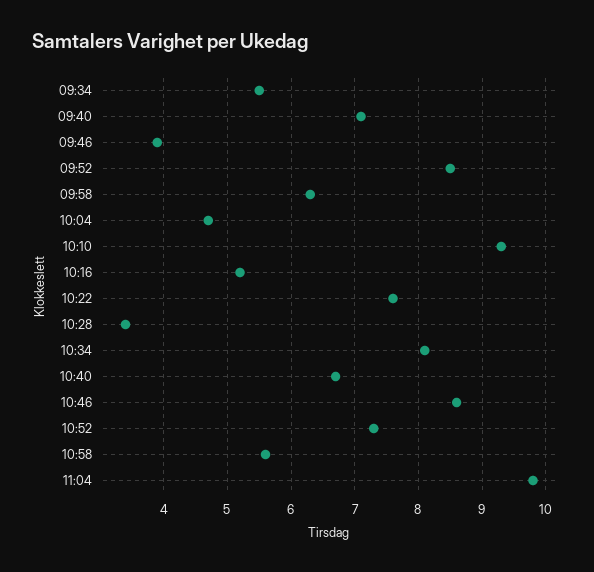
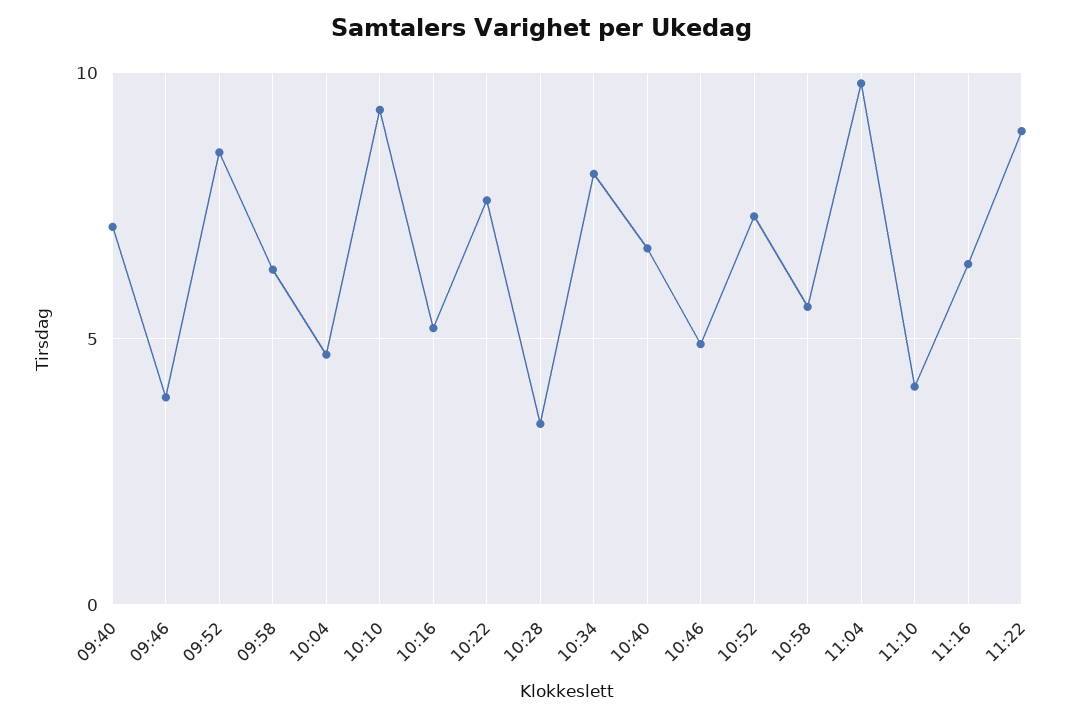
09:34: 5.5 -> none
10:46: 8.6 -> 5
11:10: none -> 4
11:16: none -> 6.5
11:22: none -> 9

